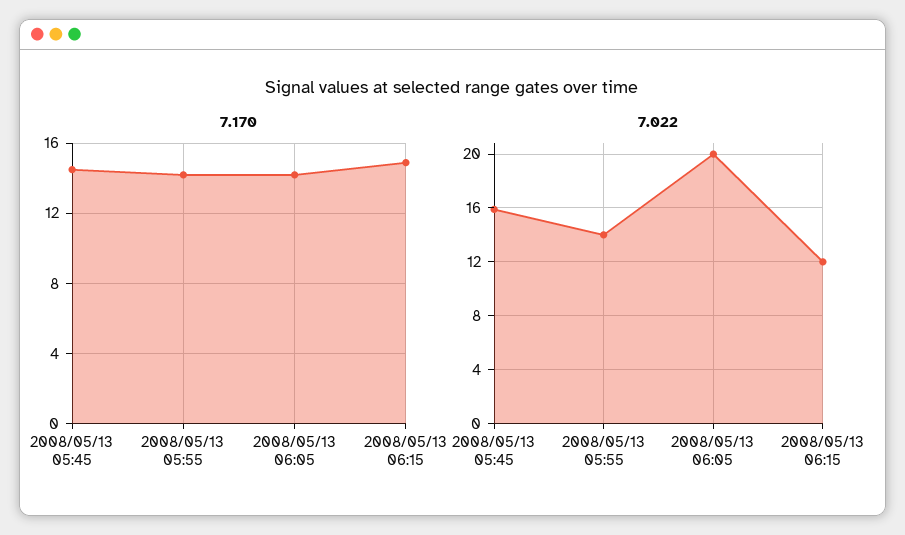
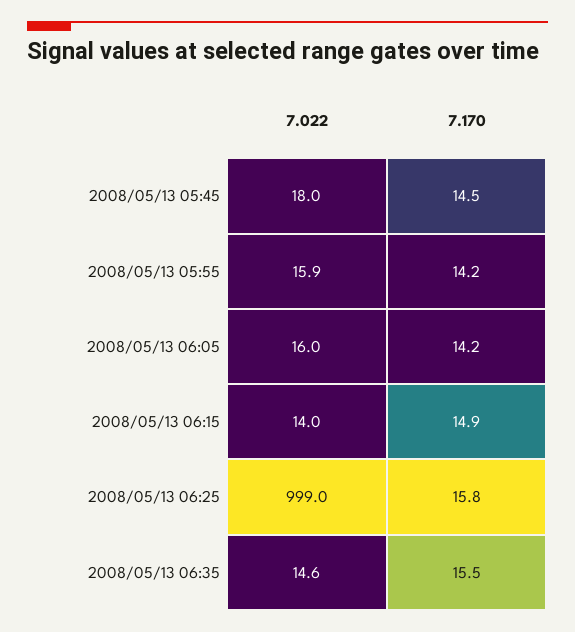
7.022, 2008/05/13 05:45: 16 -> 18
7.022, 2008/05/13 05:55: 14 -> 15.9
7.022, 2008/05/13 06:05: 20 -> 16
7.022, 2008/05/13 06:15: 12 -> 14
7.022, 2008/05/13 06:25: none -> 999
7.170, 2008/05/13 06:25: none -> 15.8
7.022, 2008/05/13 06:35: none -> 14.6
7.170, 2008/05/13 06:35: none -> 15.5

